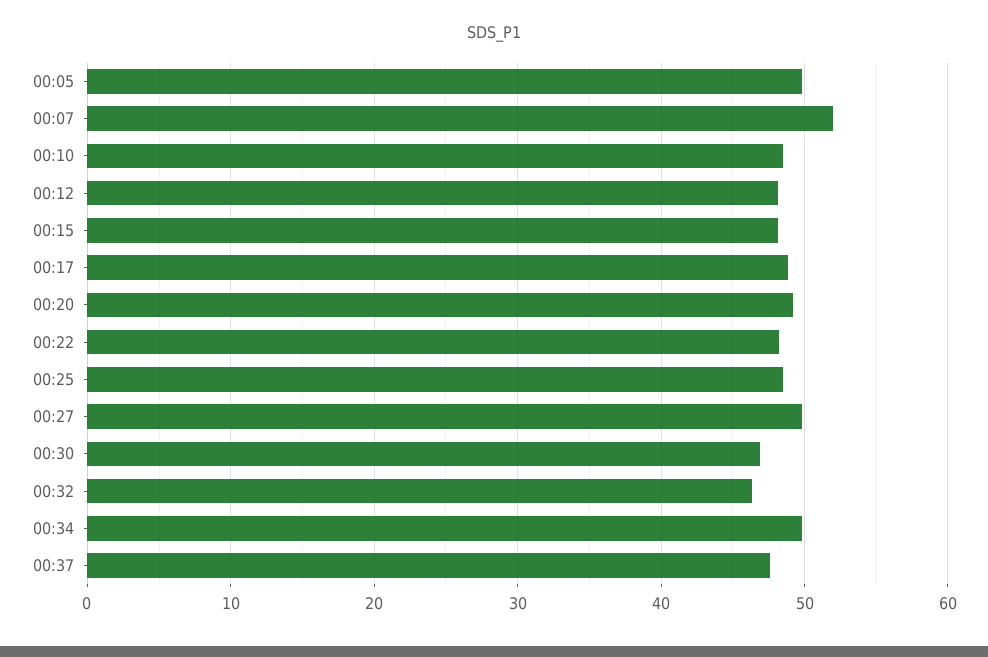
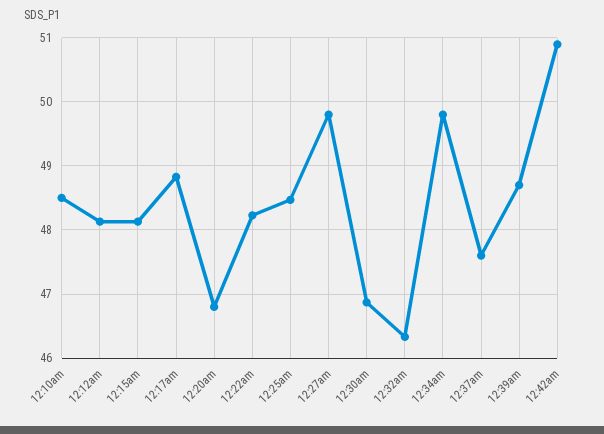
00:05: 50 -> none
00:07: 52 -> none
00:20: 49 -> 46.8
12:39am: none -> 48.7
12:42am: none -> 50.9

